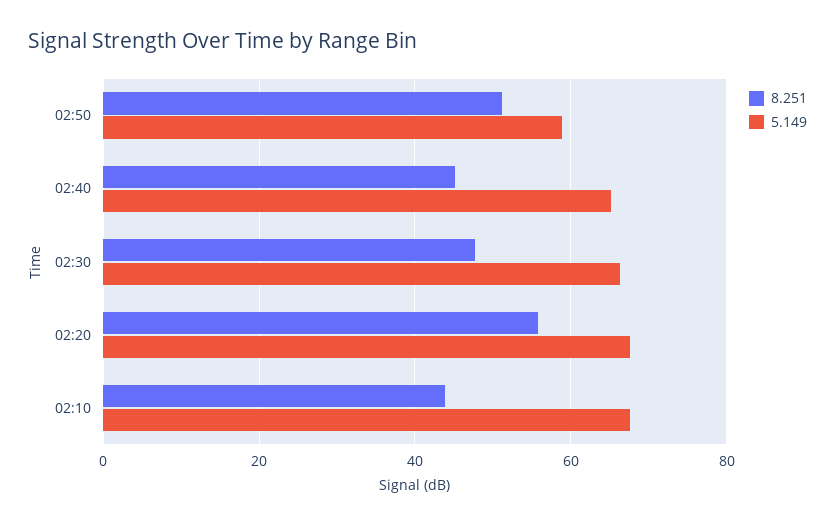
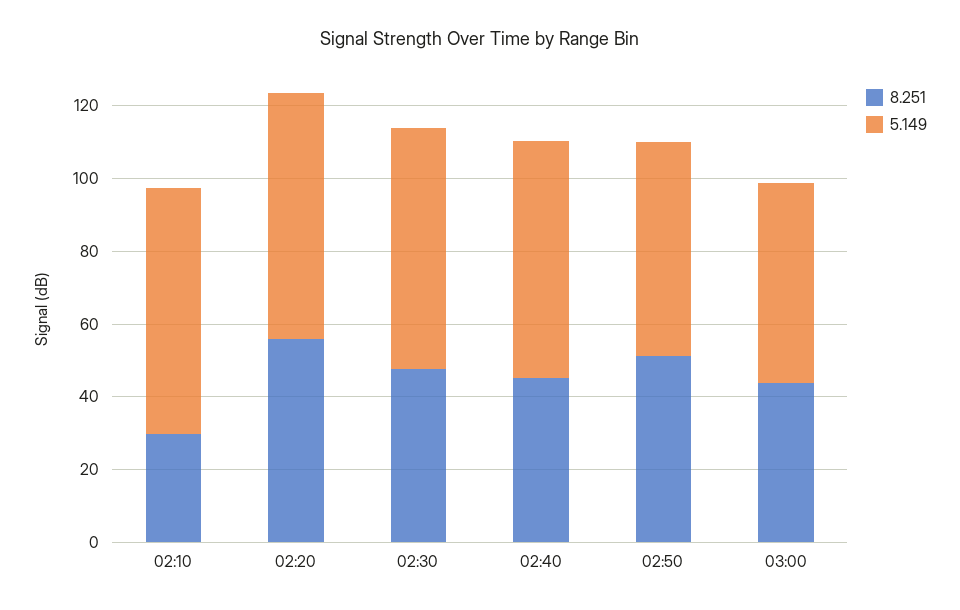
8.251, 02:10: 44 -> 30
8.251, 03:00: none -> 45
5.149, 03:00: none -> 55

